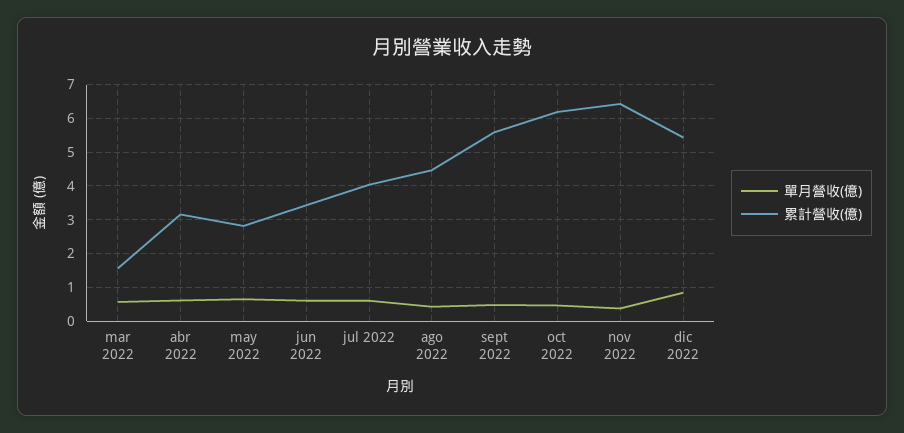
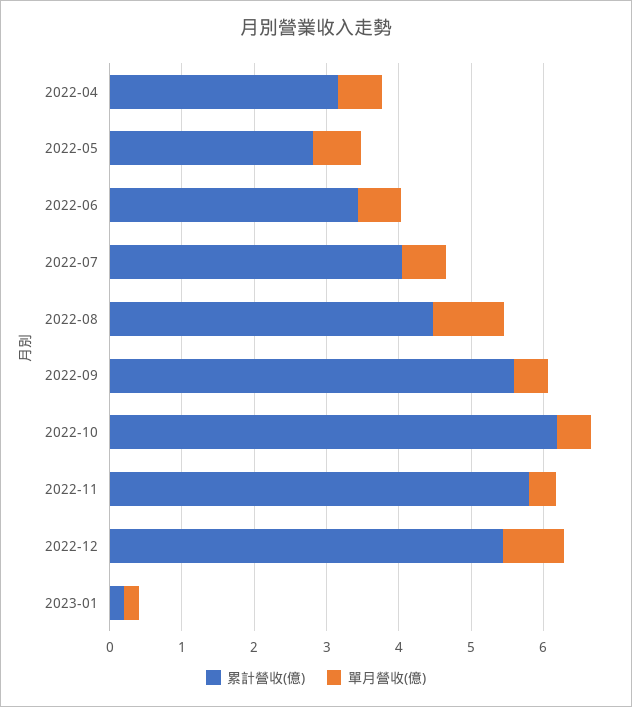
單月營收(億), mar 2022: 0.6 -> none
累計營收(億), mar 2022: 1.6 -> none
單月營收(億), ago 2022: 0.4 -> 1
累計營收(億), nov 2022: 6.4 -> 5.8
累計營收(億), 2023-01: none -> 0.2
單月營收(億), 2023-01: none -> 0.2

